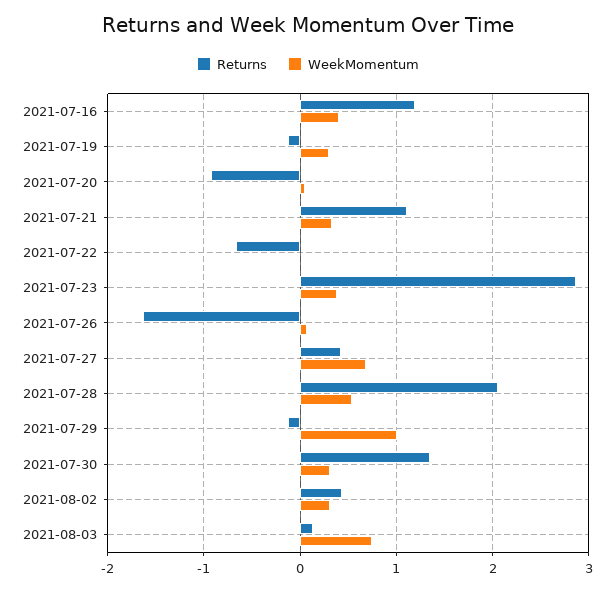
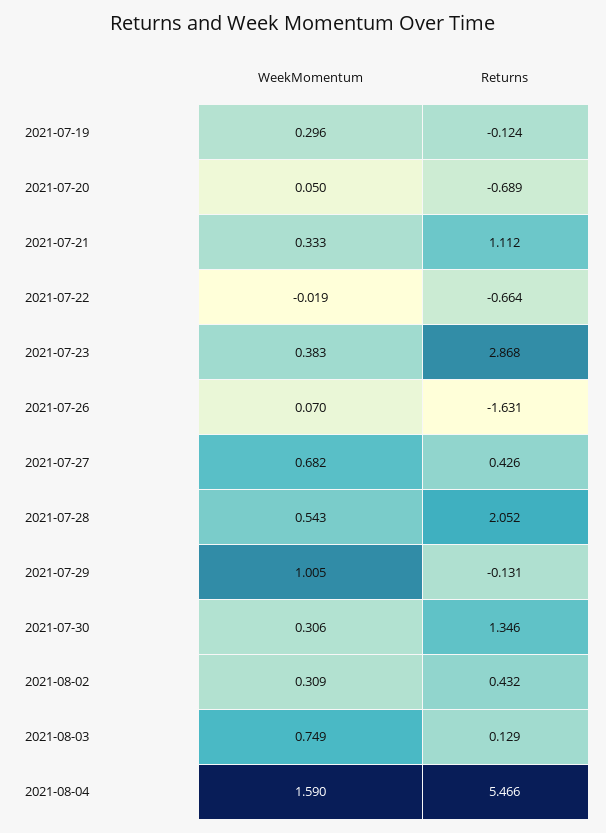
Returns, 2021-07-16: 1.2 -> none
WeekMomentum, 2021-07-16: 0.4 -> none
Returns, 2021-07-20: -0.9 -> -0.689
WeekMomentum, 2021-08-04: none -> 1.59
Returns, 2021-08-04: none -> 5.466

